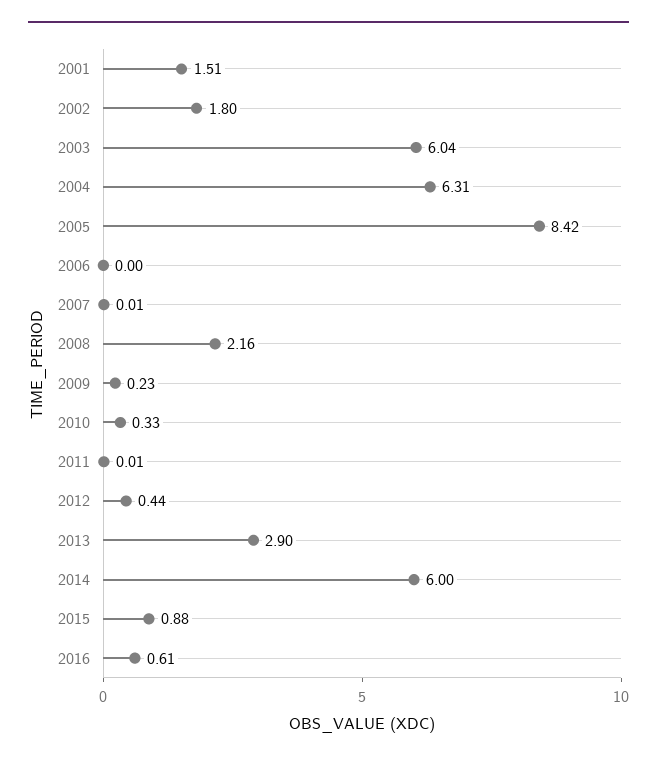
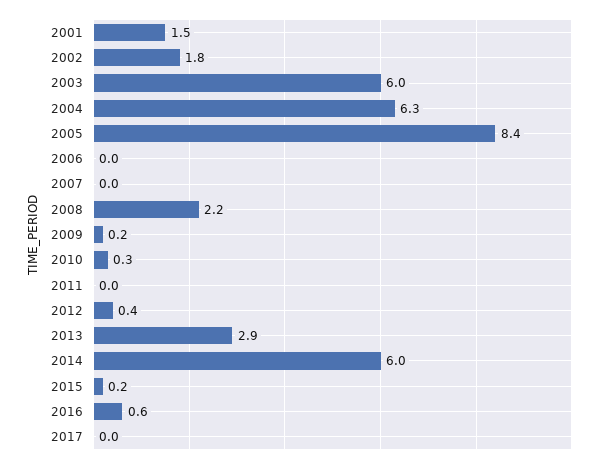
2015: 0.88 -> 0.2
2017: none -> 0

